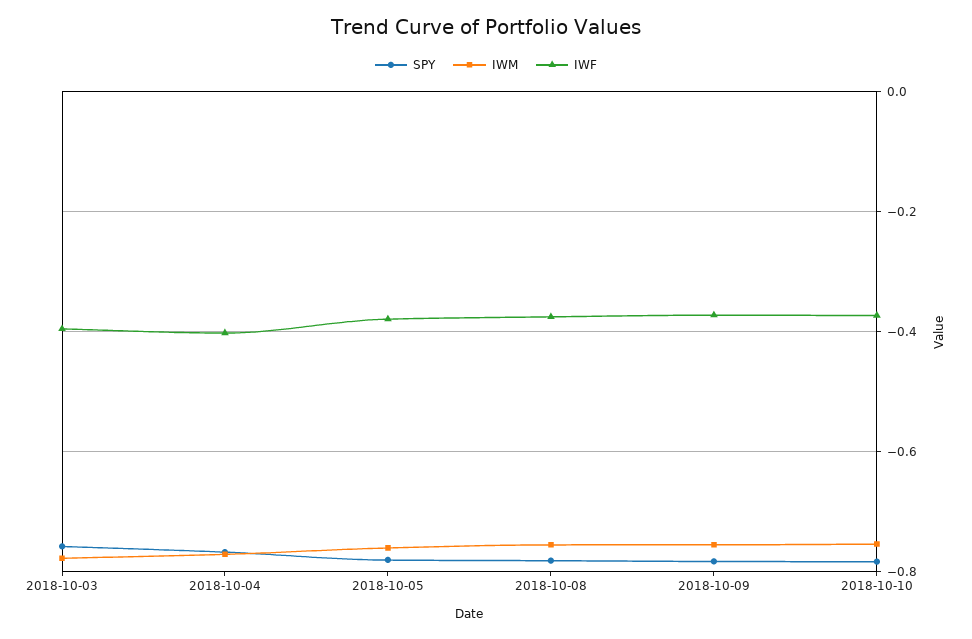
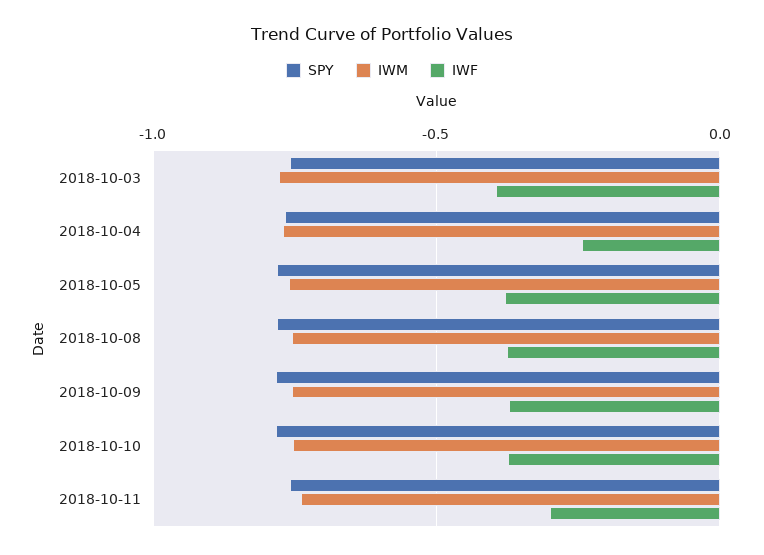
IWF, 2018-10-04: -0.4 -> -0.25
SPY, 2018-10-11: none -> -0.75
IWM, 2018-10-11: none -> -0.75
IWF, 2018-10-11: none -> -0.3

